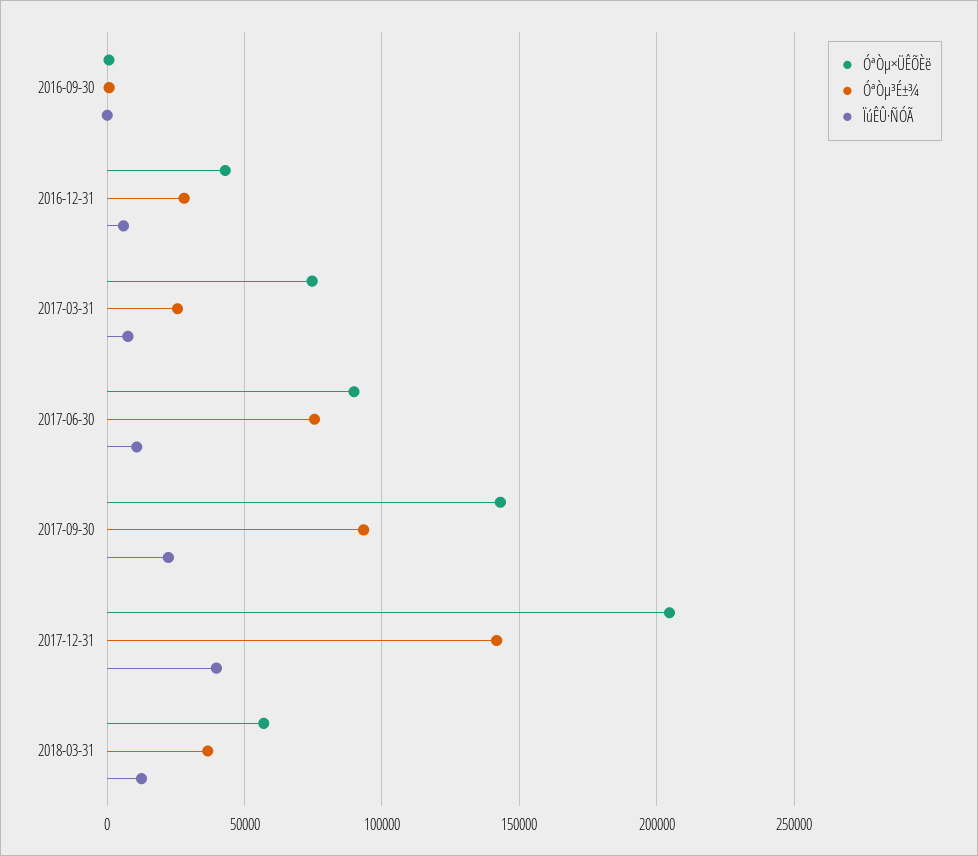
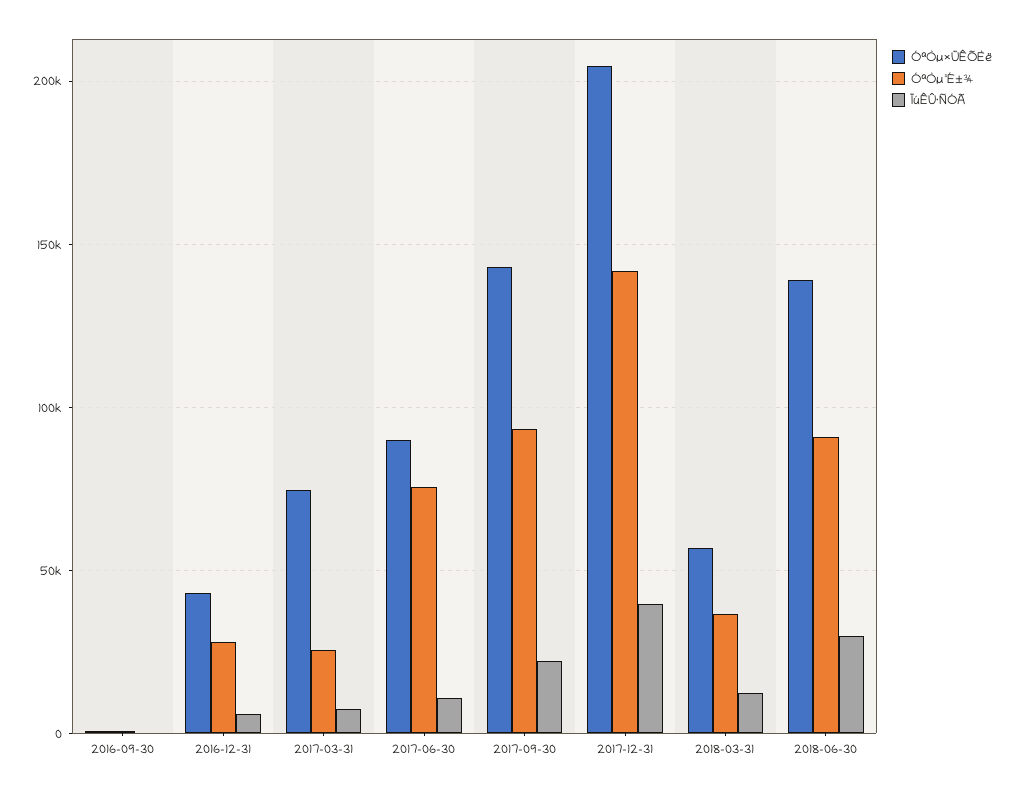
ÓªÒµ×ÜÊÕÈë, 2018-06-30: none -> 140000
ÓªÒµ³É±¾, 2018-06-30: none -> 90000
ÏúÊÛ·ÑÓÃ, 2018-06-30: none -> 30000

